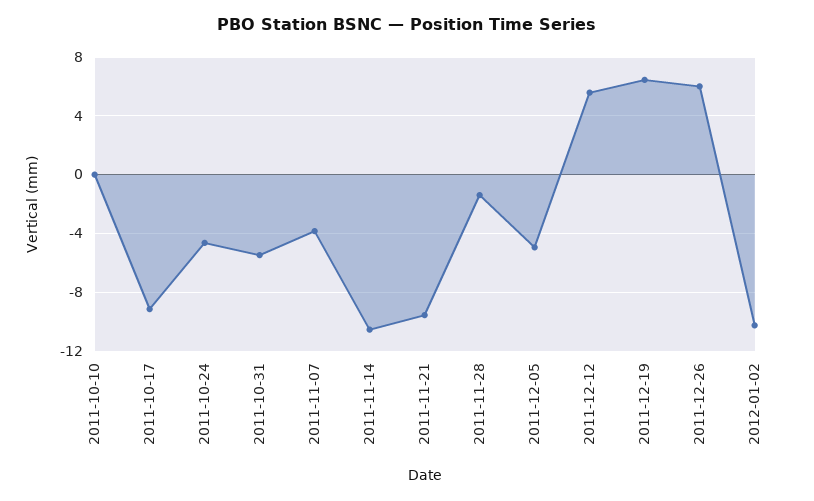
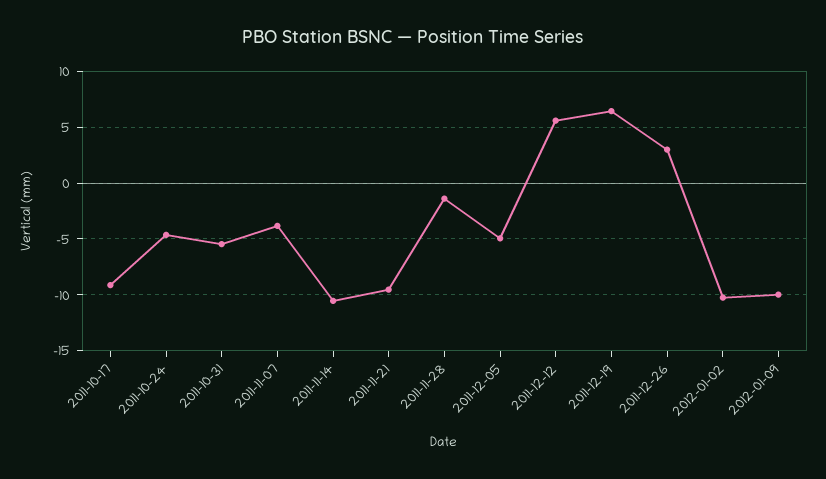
2011-10-10: 0 -> none
2011-12-26: 6 -> 3
2012-01-09: none -> -10

